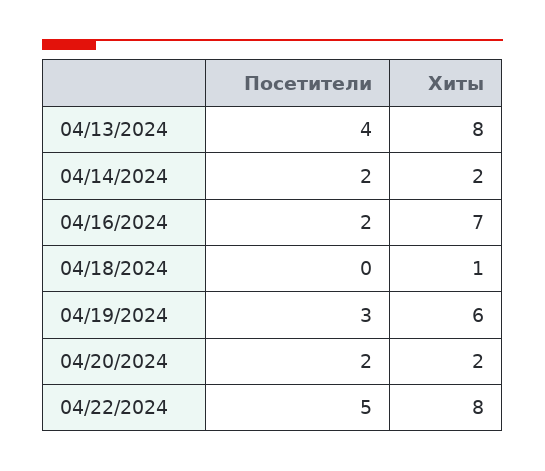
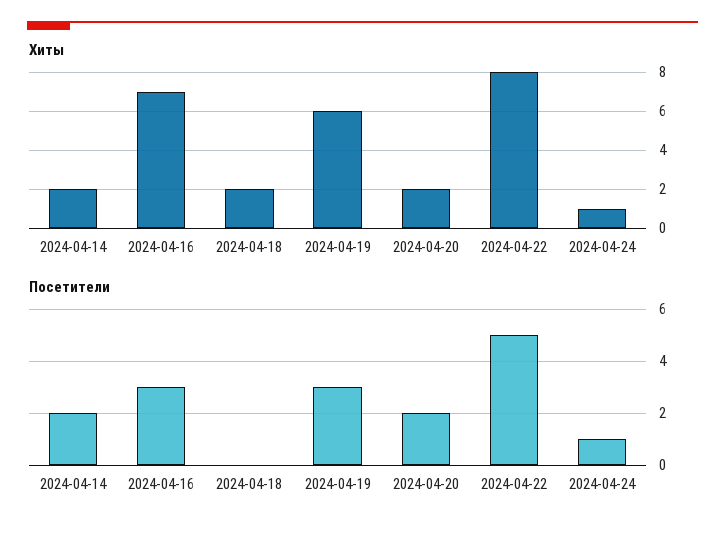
Посетители, 04/13/2024: 4 -> none
Хиты, 04/13/2024: 8 -> none
Посетители, 04/16/2024: 2 -> 3
Хиты, 04/18/2024: 1 -> 2
Хиты, 2024-04-24: none -> 1
Посетители, 2024-04-24: none -> 1

